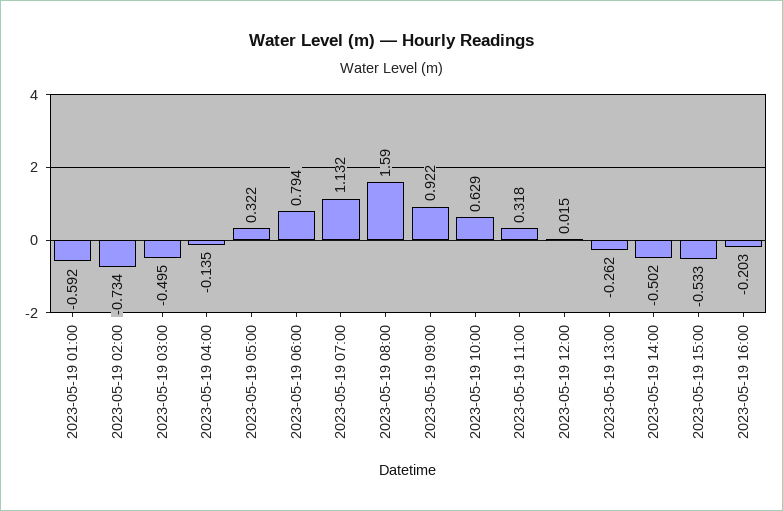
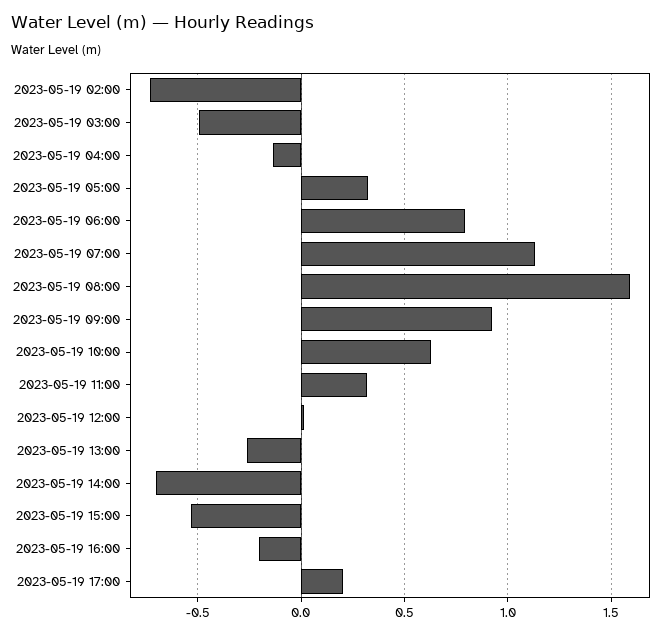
2023-05-19 01:00: -0.592 -> none
2023-05-19 14:00: -0.502 -> -0.7
2023-05-19 17:00: none -> 0.2

